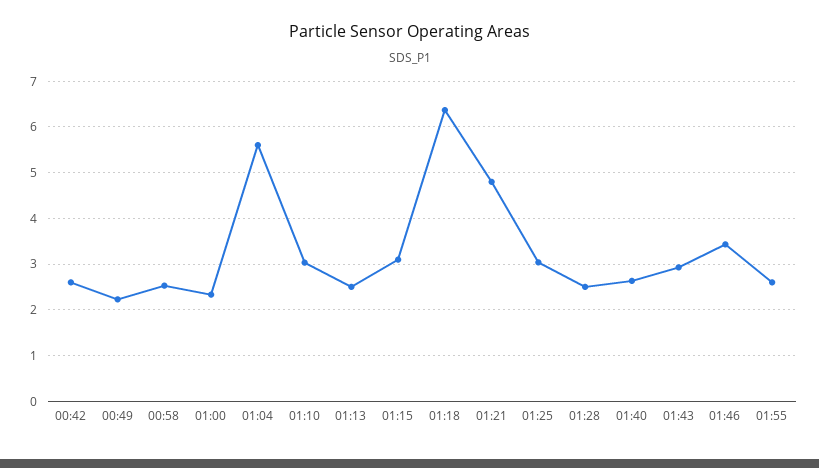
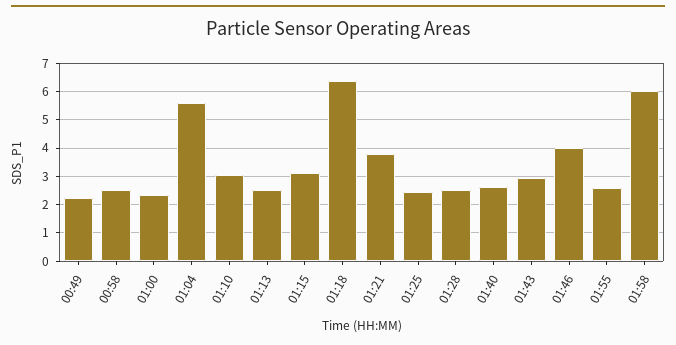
00:42: 2.6 -> none
01:21: 4.8 -> 3.75
01:25: 3 -> 2.5
01:46: 3.4 -> 4
01:58: none -> 6

